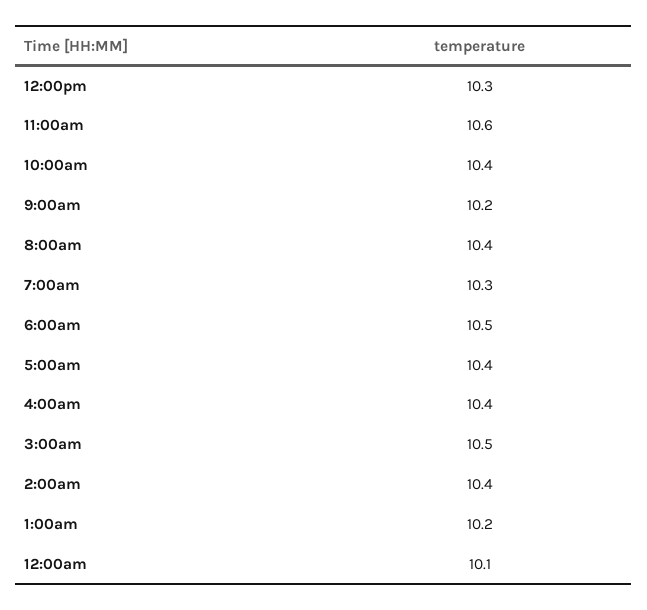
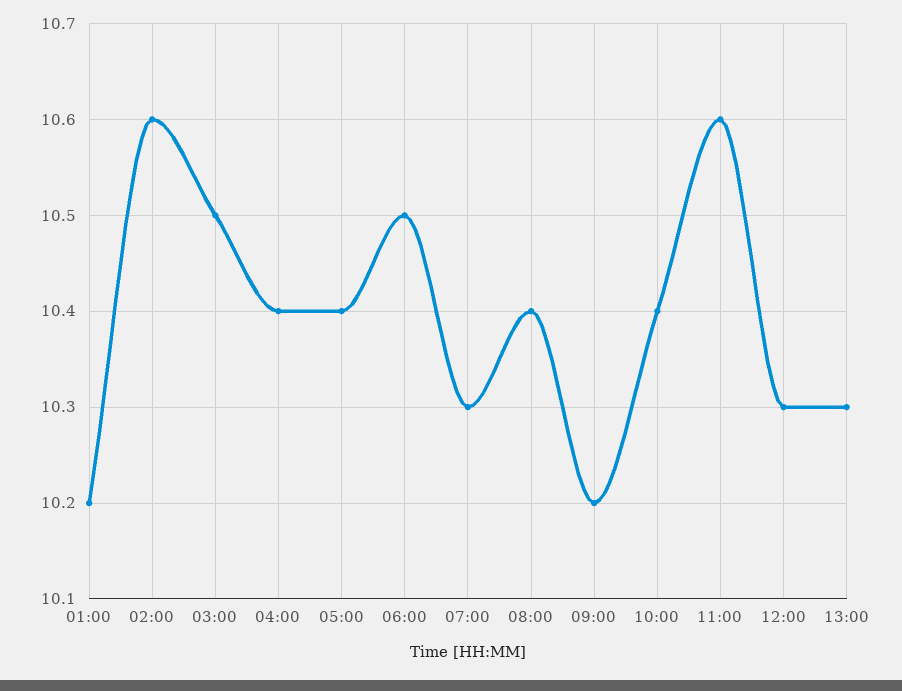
2:00am: 10.4 -> 10.6
12:00am: 10.1 -> none
13:00: none -> 10.3

